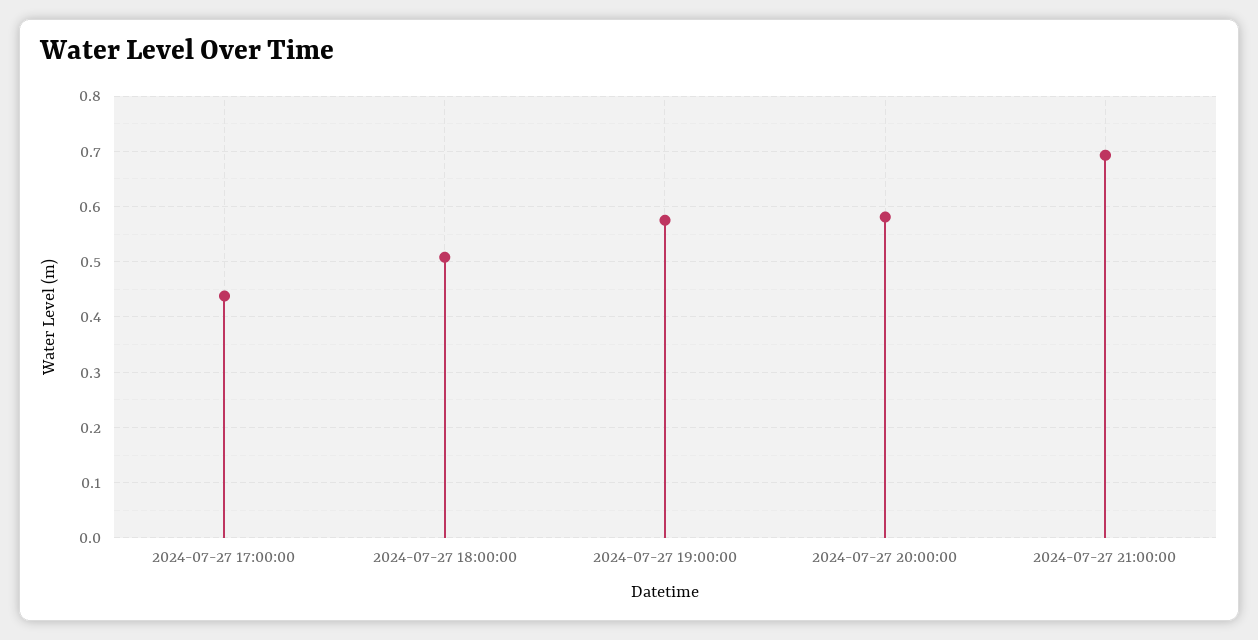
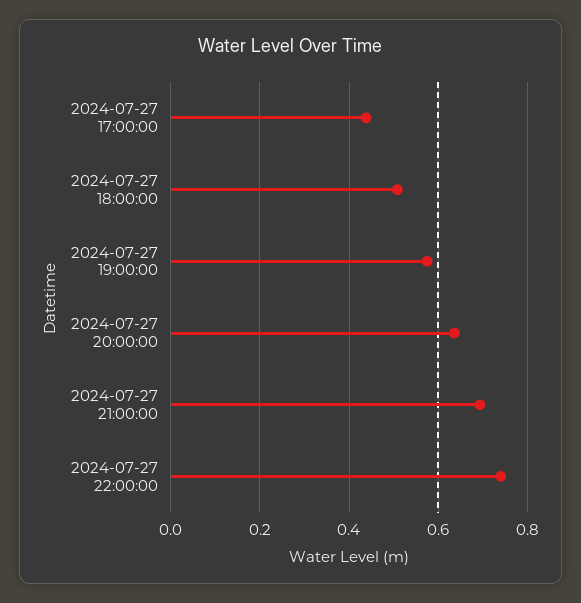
2024-07-27 20:00:00: 0.58 -> 0.64
2024-07-27 22:00:00: none -> 0.74

